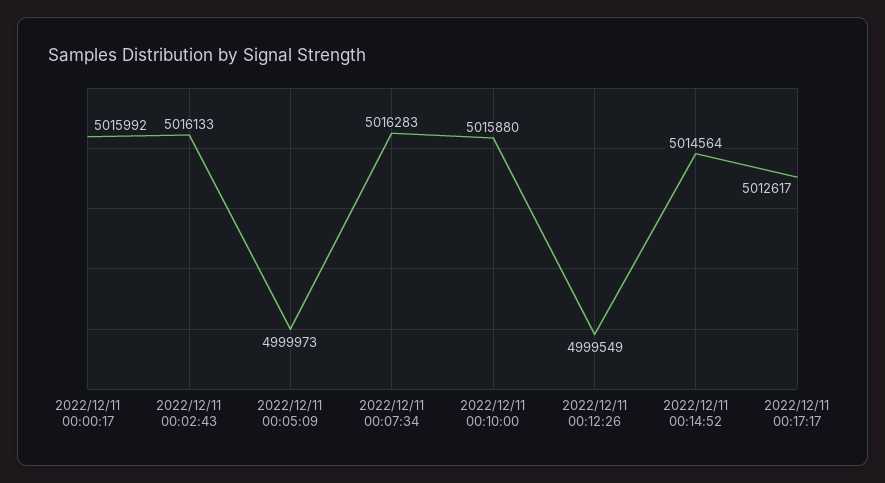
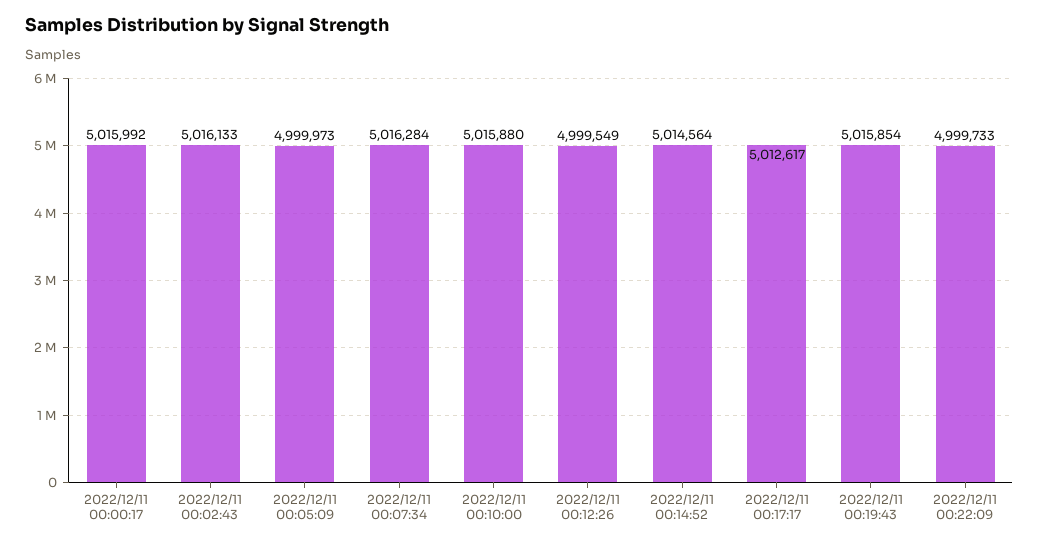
2022/12/11 00:07:34: 5016283 -> 5016284
2022/12/11 00:19:43: none -> 5015854
2022/12/11 00:22:09: none -> 4999733

